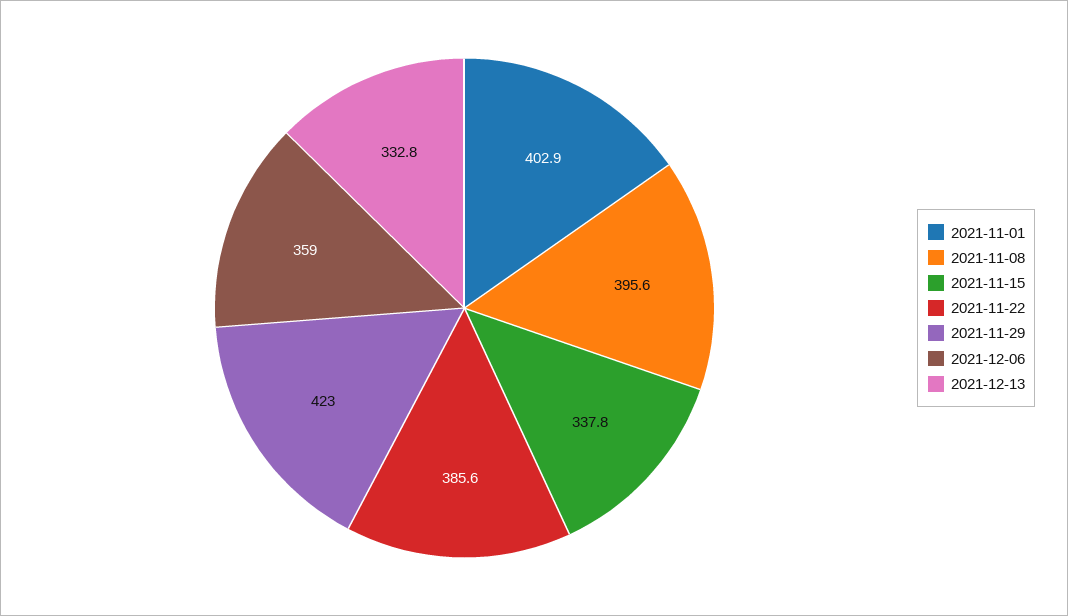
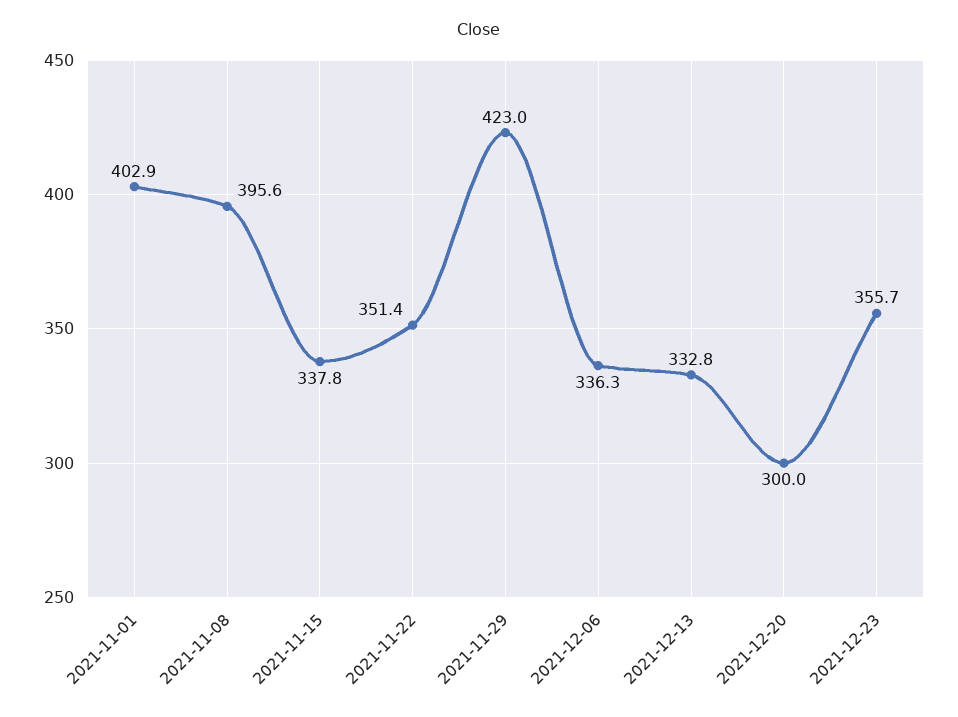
2021-11-22: 385.6 -> 351.4
2021-12-06: 359 -> 336.3
2021-12-20: none -> 300
2021-12-23: none -> 355.7

